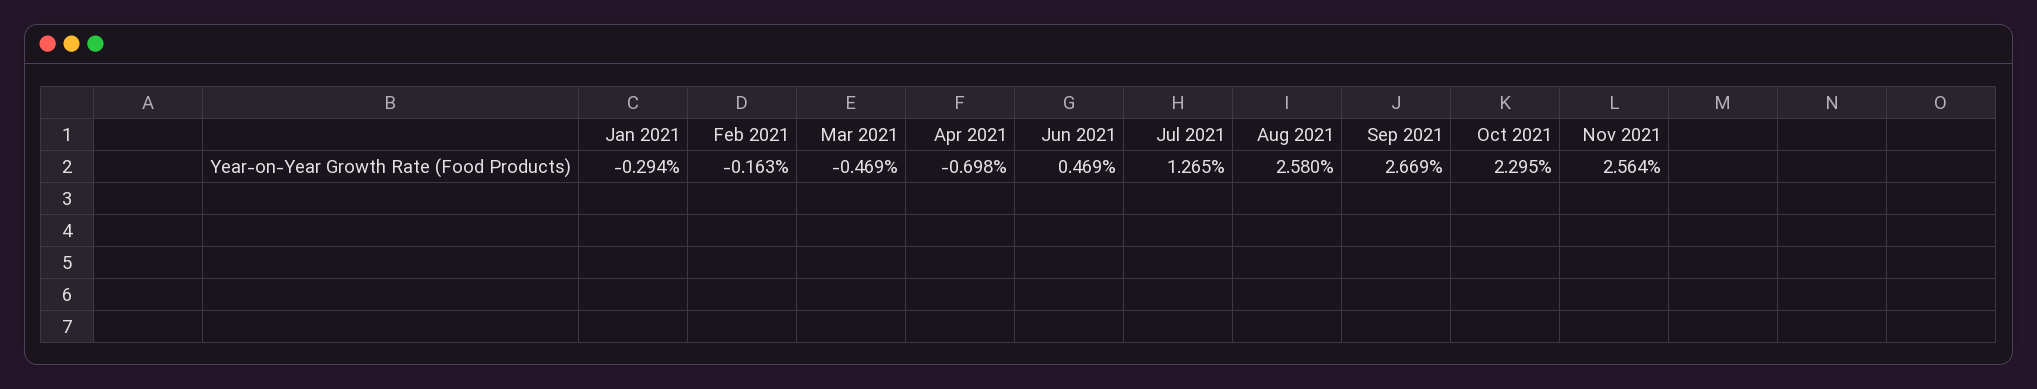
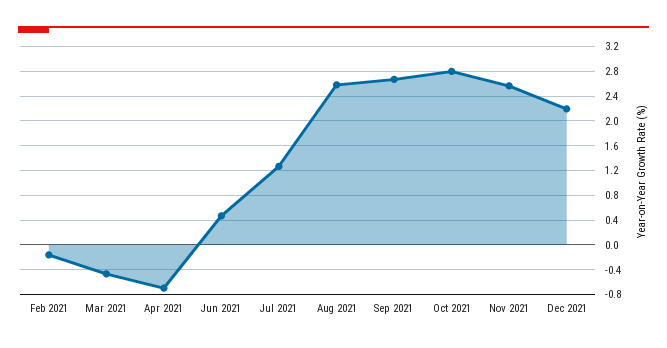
Jan 2021: -0.294 -> none
Oct 2021: 2.295 -> 2.8
Dec 2021: none -> 2.2

